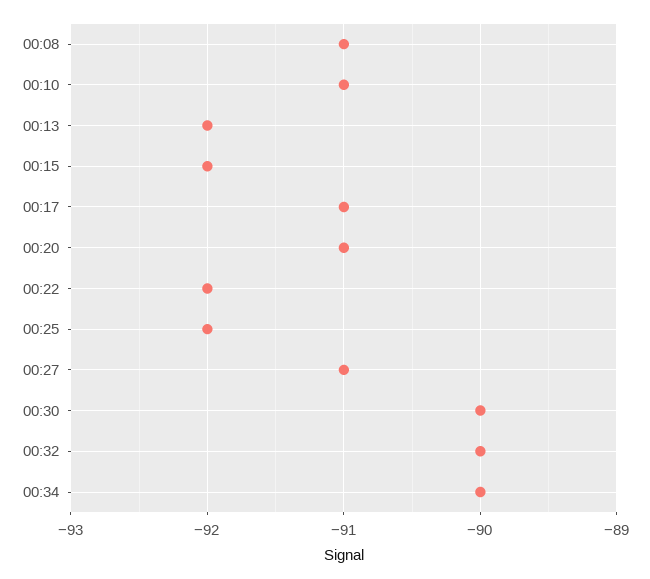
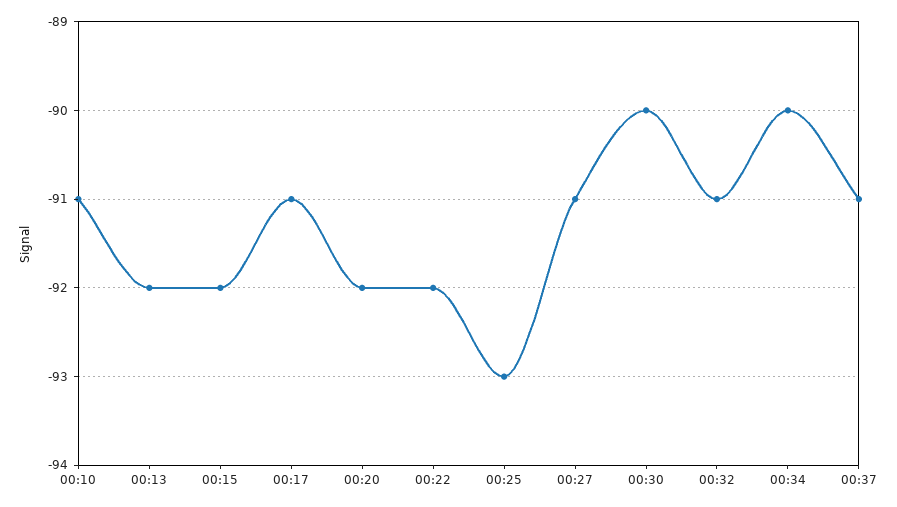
00:08: -91 -> none
00:20: -91 -> -92
00:25: -92 -> -93
00:32: -90 -> -91
00:37: none -> -91

